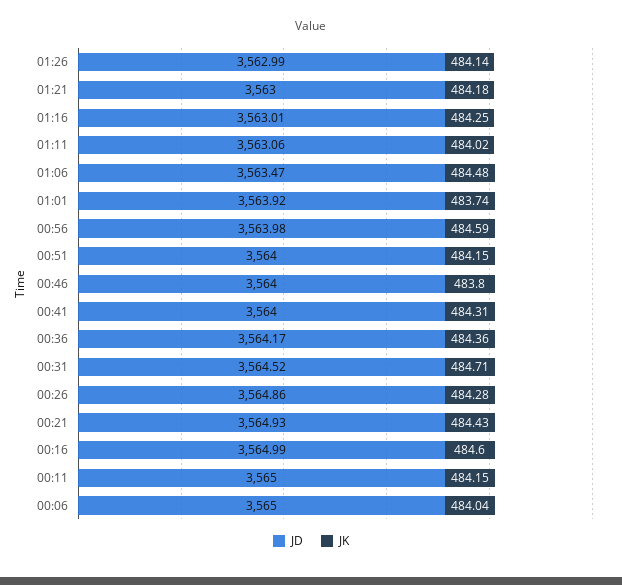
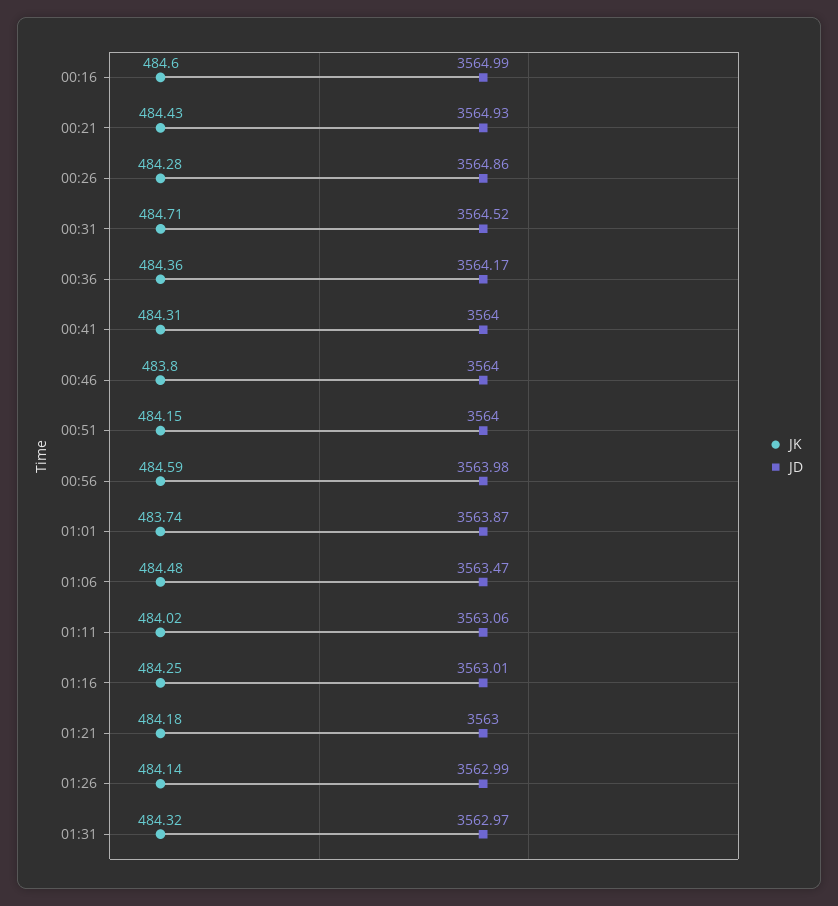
JD, 01:01: 3563.92 -> 3563.87
JD, 00:11: 3565 -> none
JK, 00:11: 484.15 -> none
JD, 00:06: 3565 -> none
JK, 00:06: 484.04 -> none
JK, 01:31: none -> 484.32
JD, 01:31: none -> 3562.97

